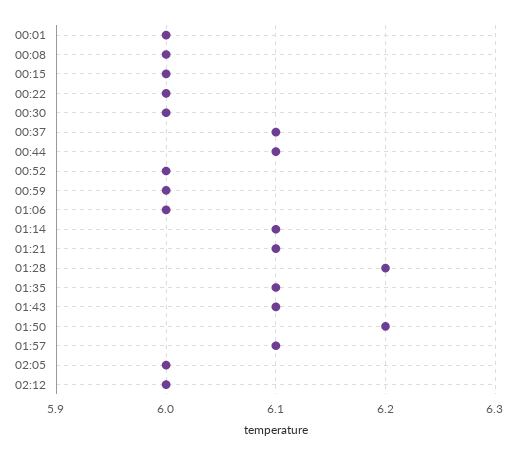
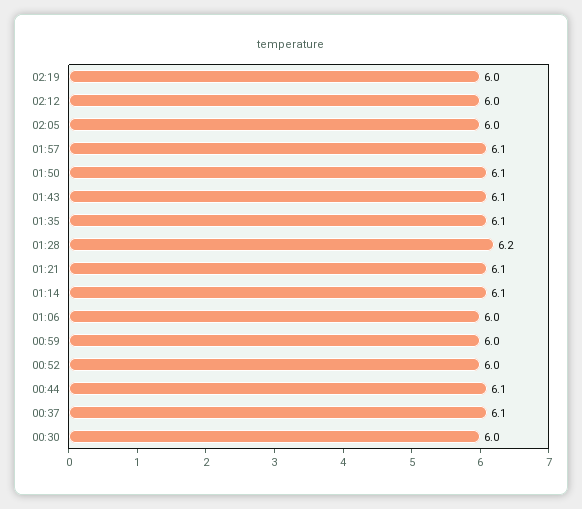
00:01: 6 -> none
00:08: 6 -> none
00:15: 6 -> none
00:22: 6 -> none
01:50: 6.2 -> 6.1
02:19: none -> 6

